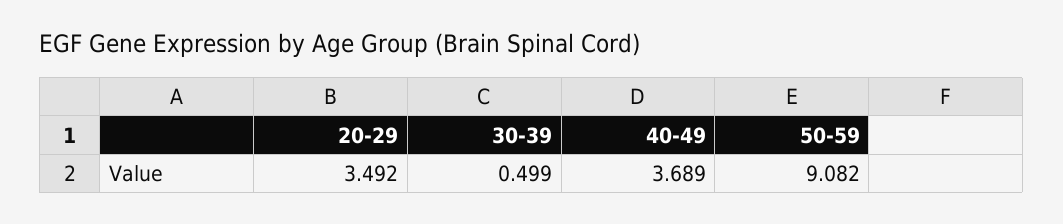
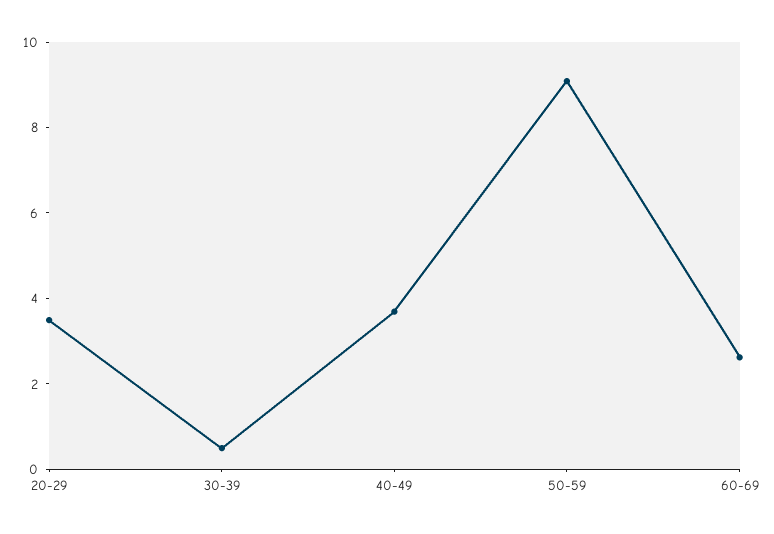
60-69: none -> 2.5

